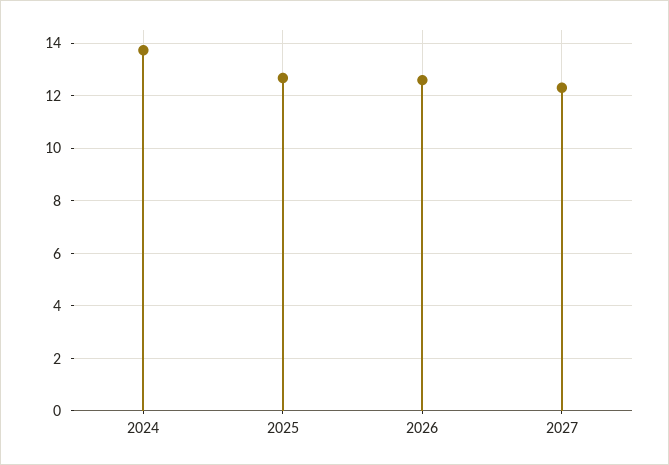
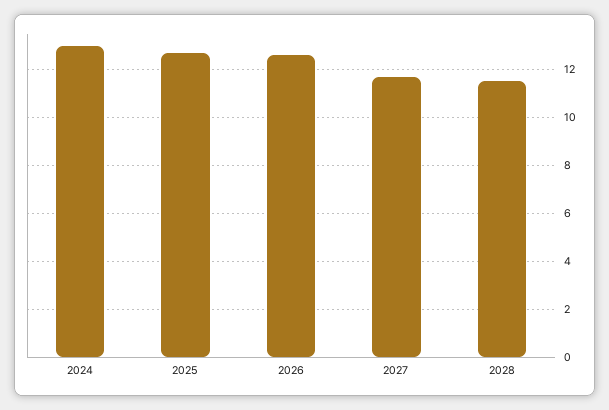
2024: 13.75 -> 13
2027: 12.25 -> 11.75
2028: none -> 11.5

